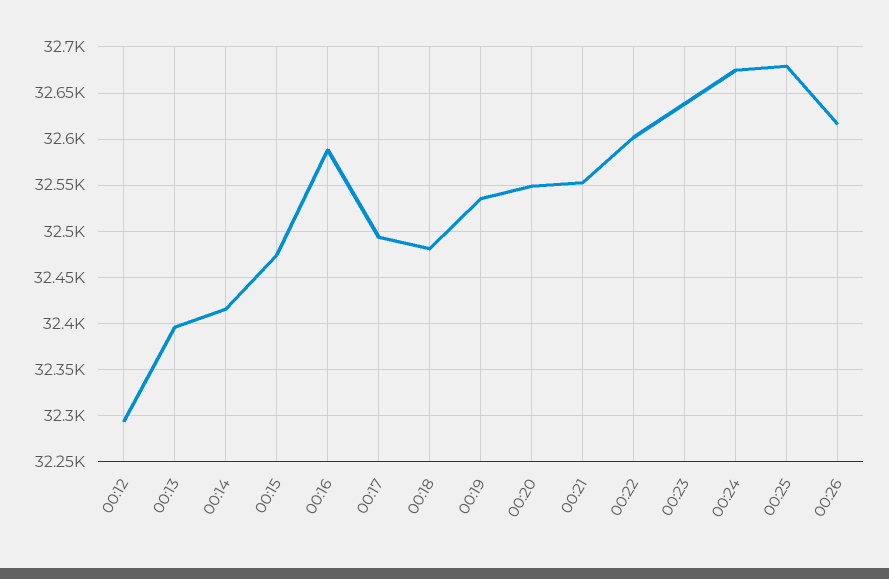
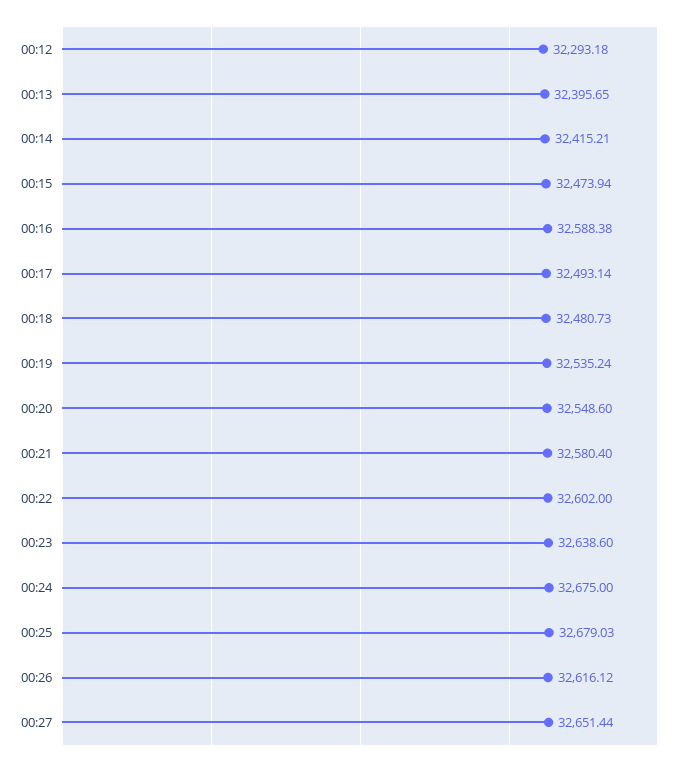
00:21: 32550 -> 32580.4
00:27: none -> 32651.44

